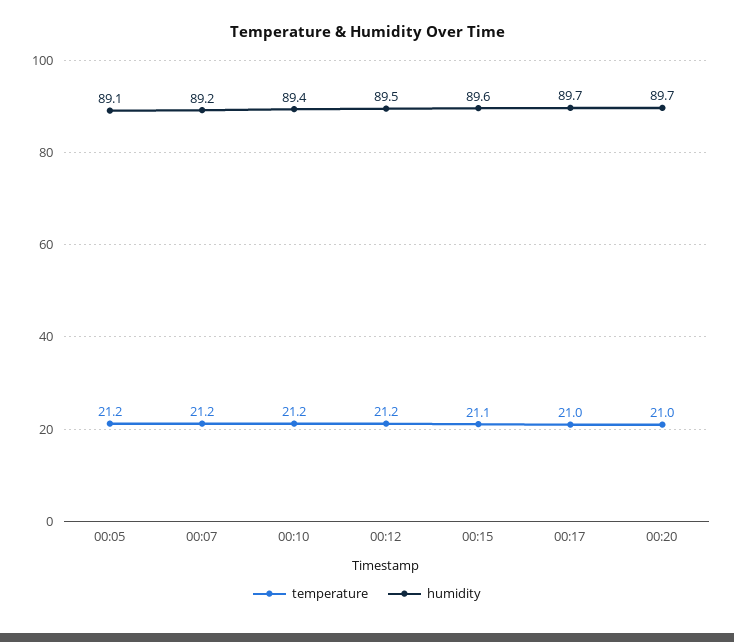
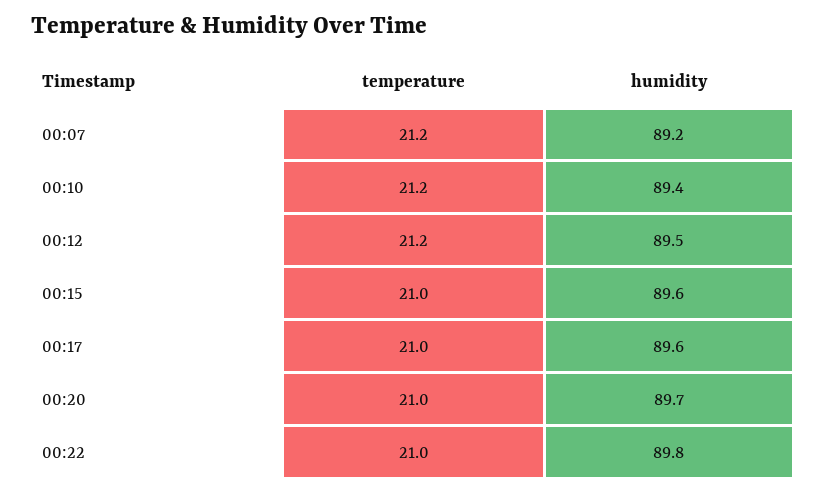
temperature, 00:05: 21.2 -> none
humidity, 00:05: 89.1 -> none
temperature, 00:15: 21.1 -> 21
humidity, 00:17: 89.7 -> 89.6
temperature, 00:22: none -> 21
humidity, 00:22: none -> 89.8

